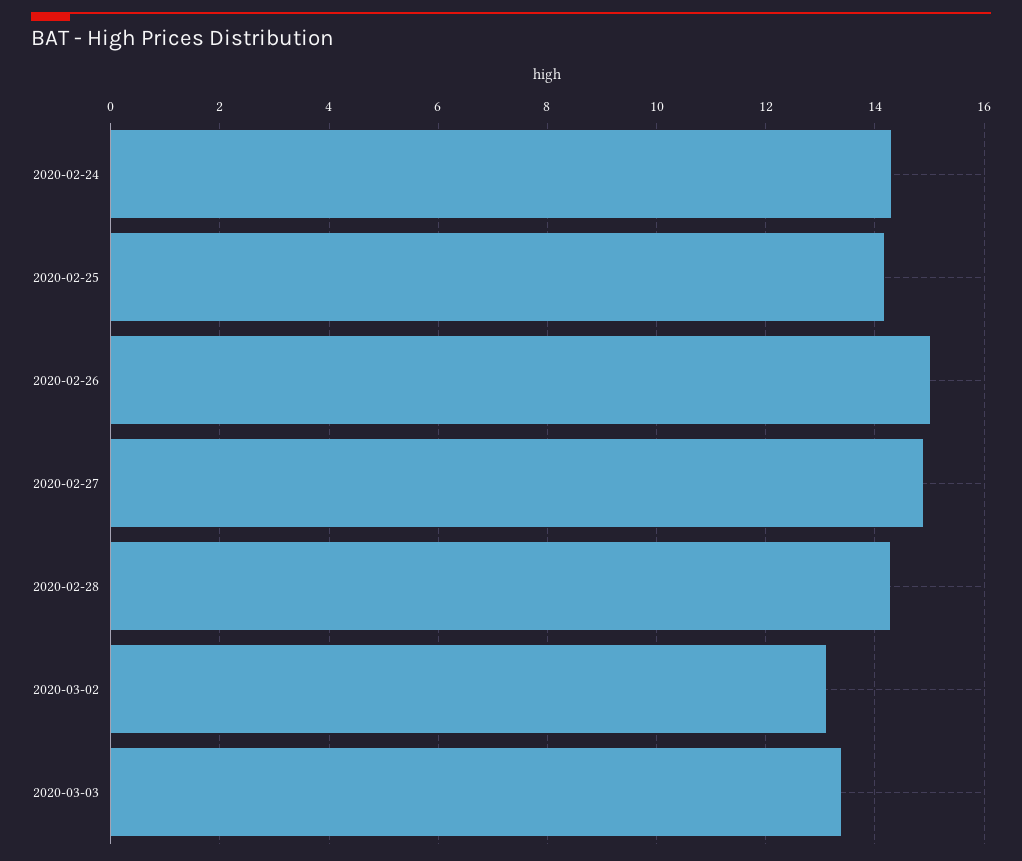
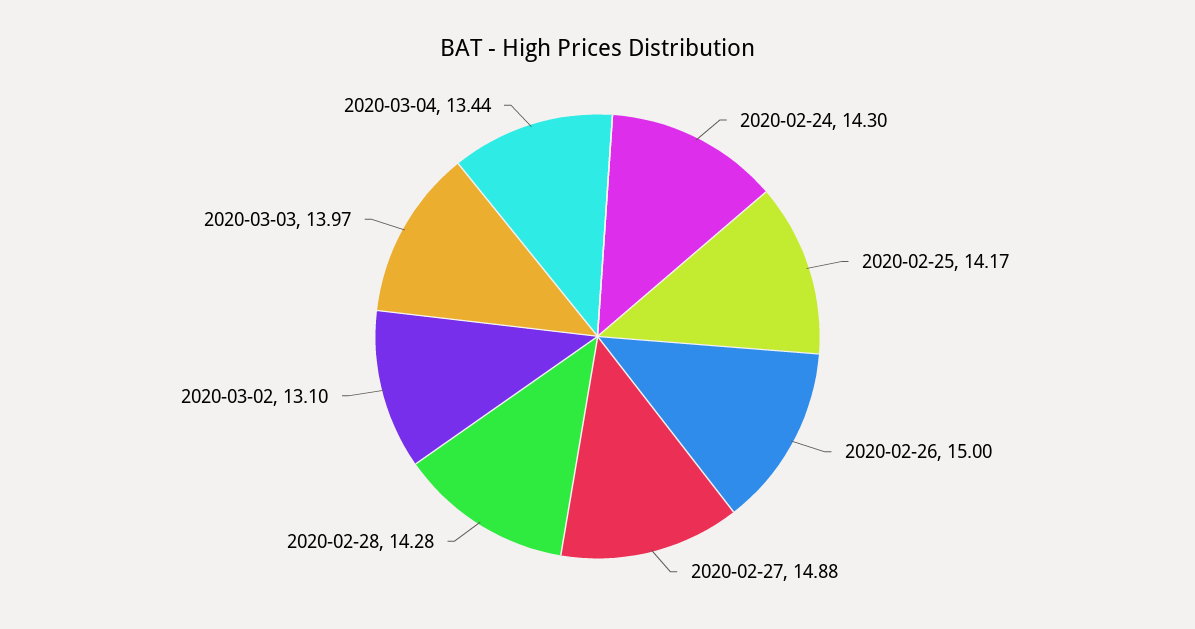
2020-03-03: 13.4 -> 13.97
2020-03-04: none -> 13.44

